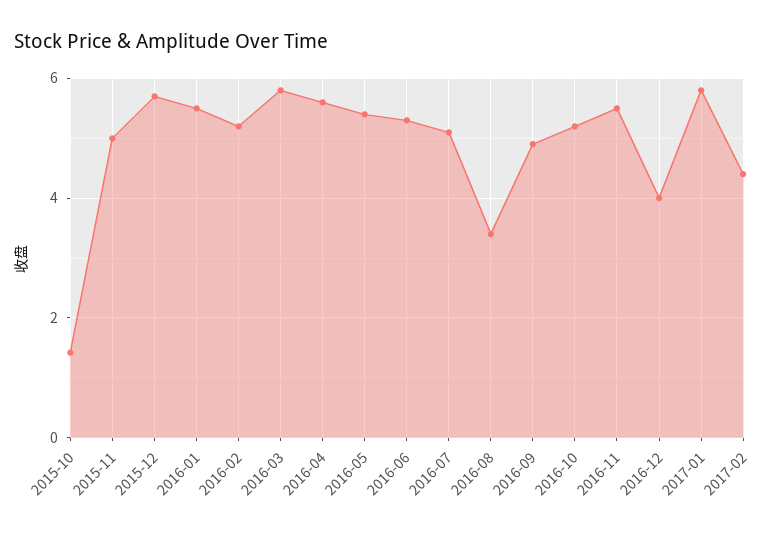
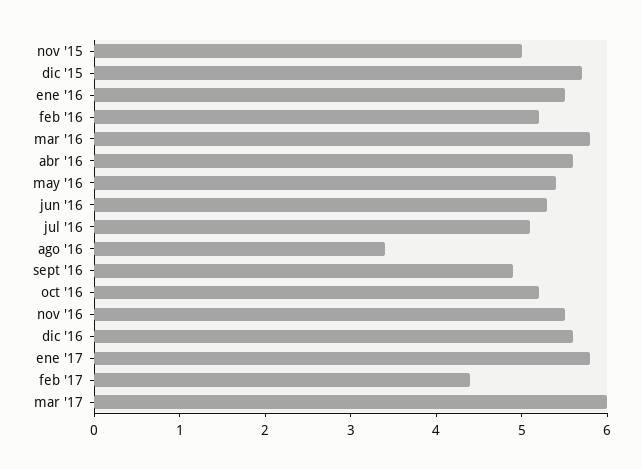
2015-10: 1.4 -> none
2016-12: 4 -> 5.6
mar '17: none -> 6

